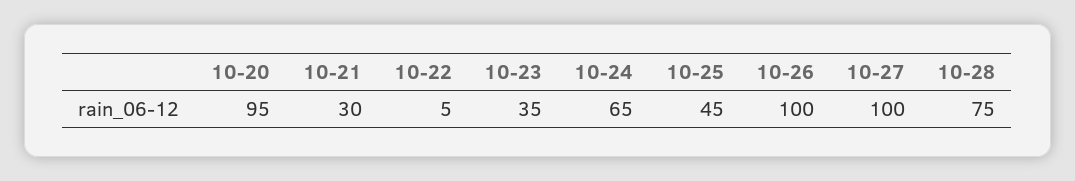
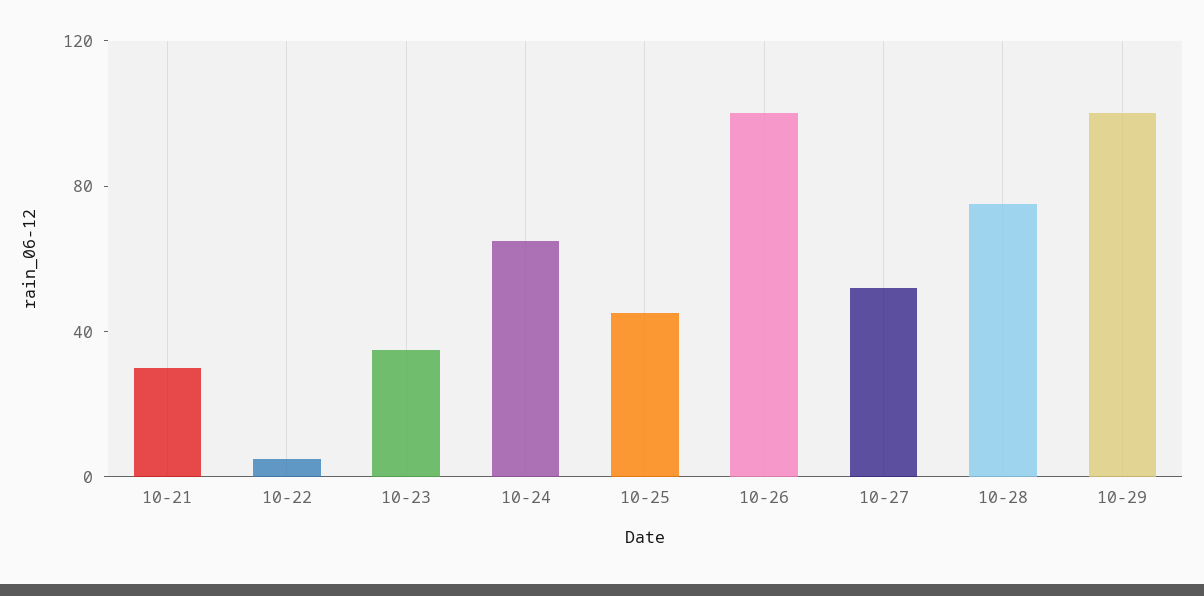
10-20: 95 -> none
10-27: 100 -> 50
10-29: none -> 100

